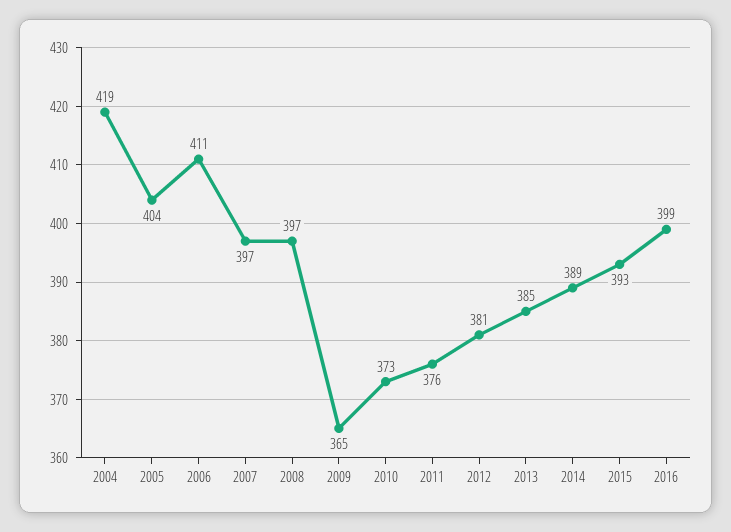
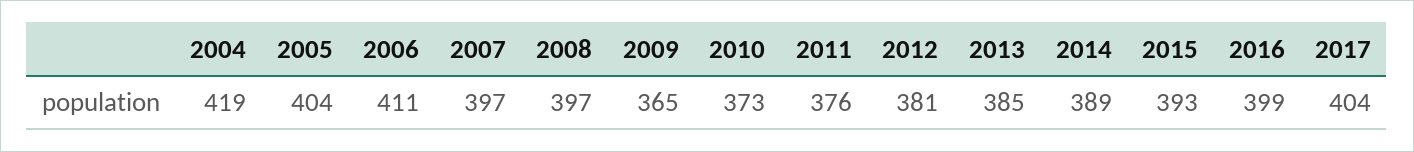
2017: none -> 404

